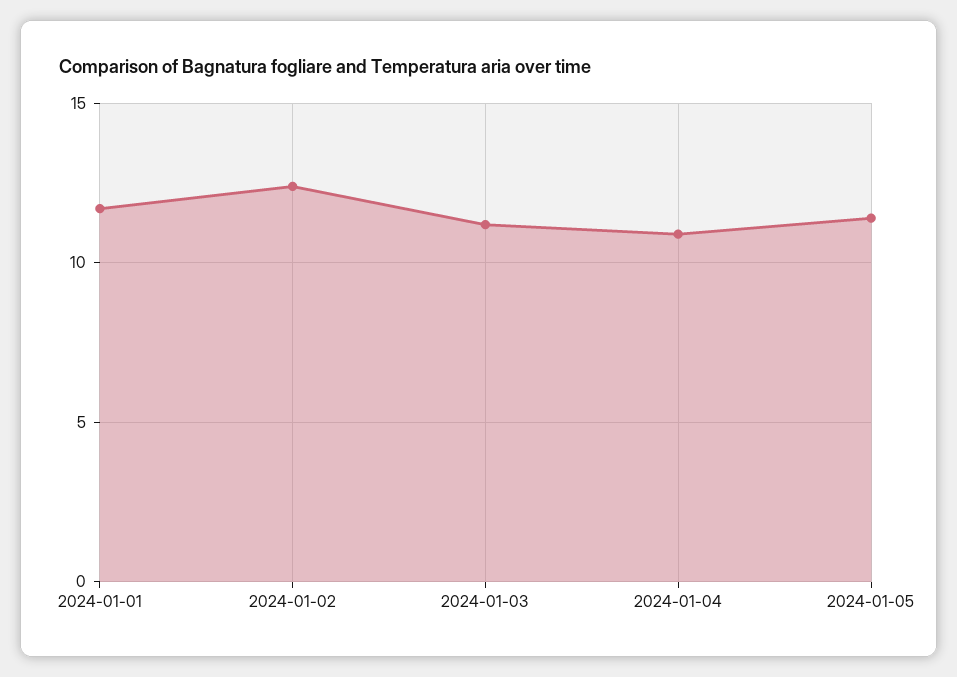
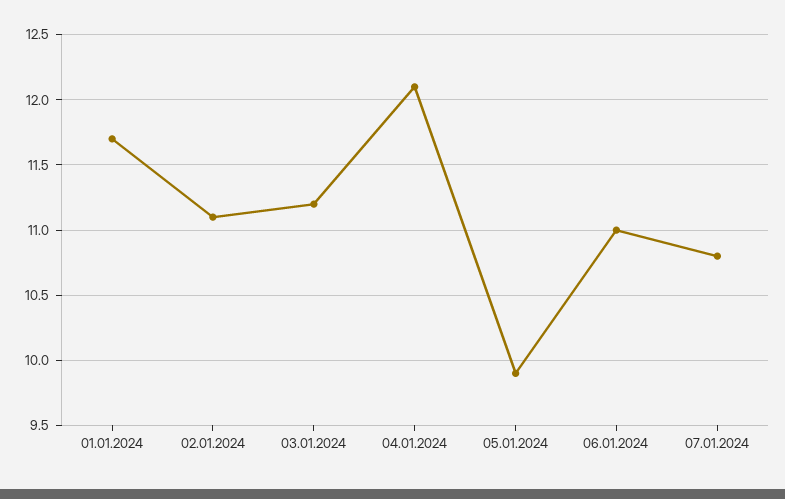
2024-01-02: 12.5 -> 11.1
2024-01-04: 11 -> 12.1
2024-01-05: 11.5 -> 9.9
06.01.2024: none -> 11
07.01.2024: none -> 10.8

